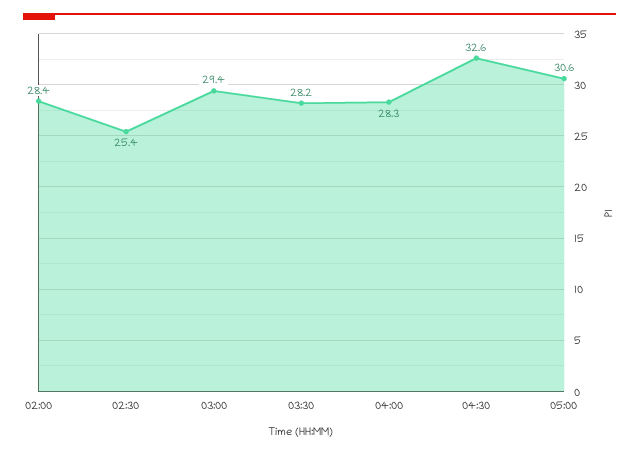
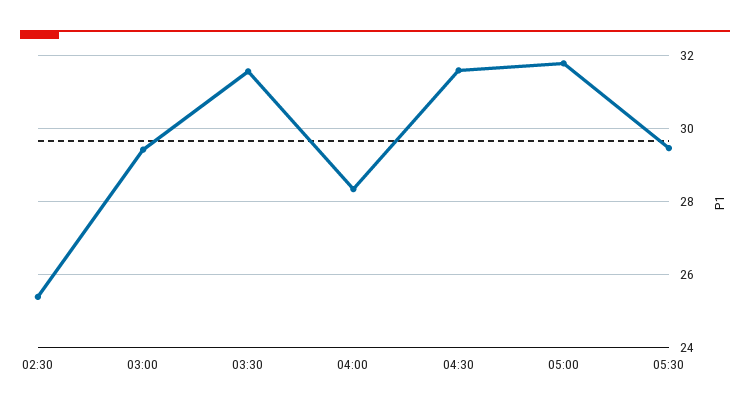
02:00: 28.4 -> none
03:30: 28.2 -> 31.6
04:30: 32.6 -> 31.6
05:00: 30.6 -> 31.8
05:30: none -> 29.4

